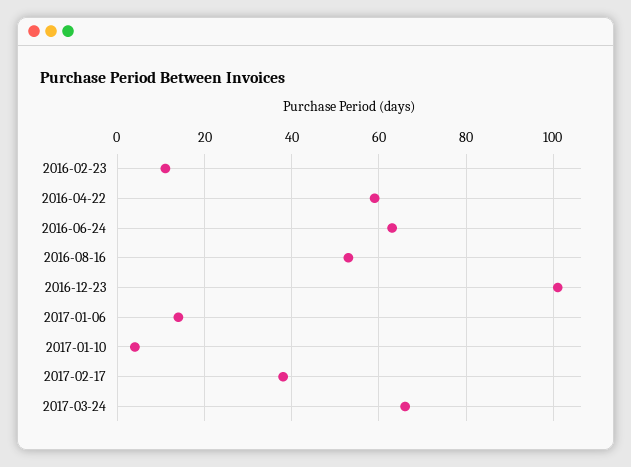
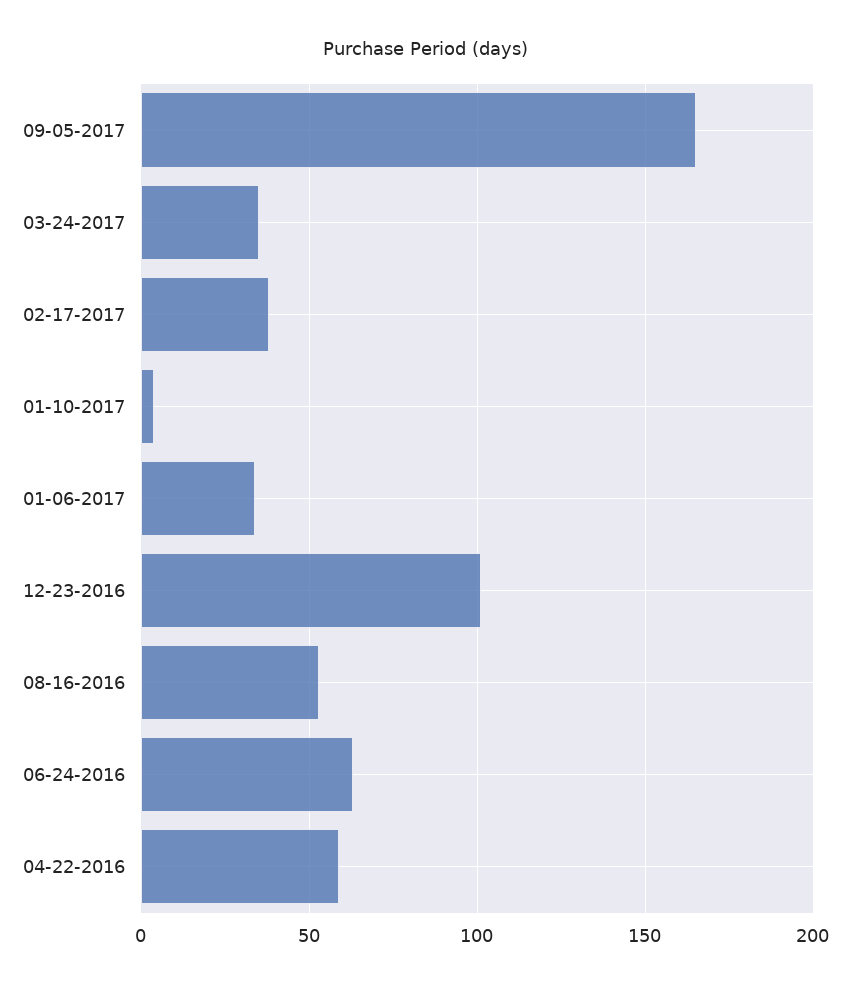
2016-02-23: 10 -> none
2017-01-06: 15 -> 35
2017-03-24: 65 -> 35
09-05-2017: none -> 165

